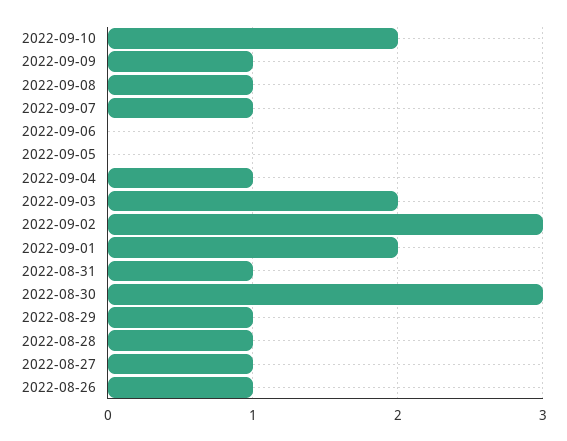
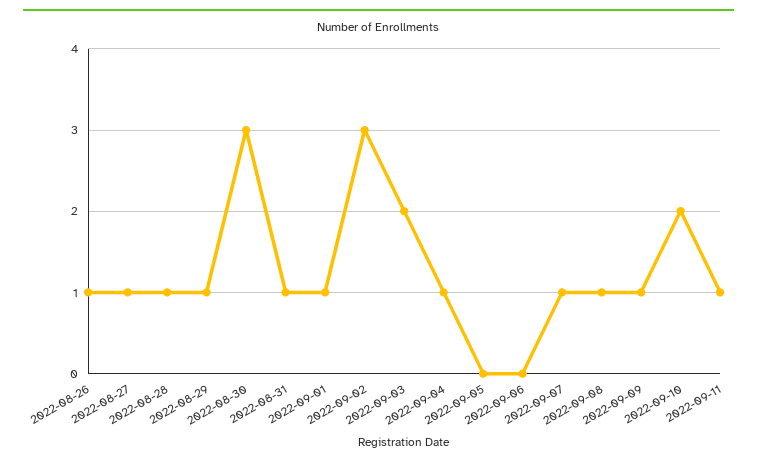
2022-09-01: 2 -> 1
2022-09-11: none -> 1

